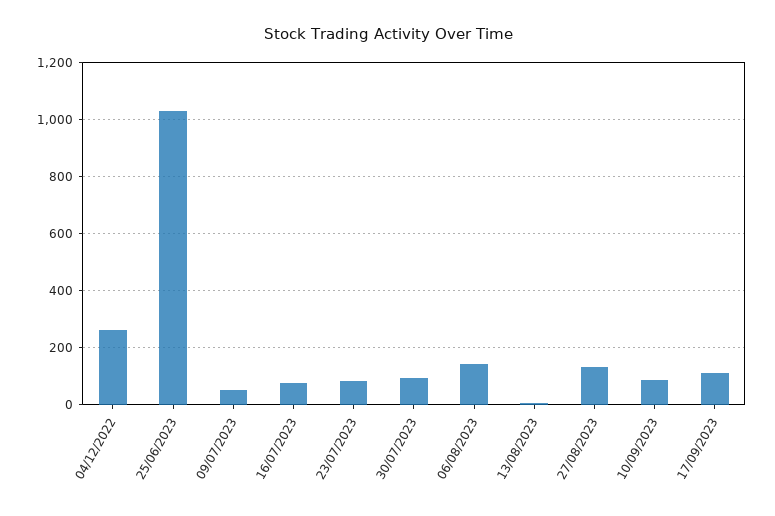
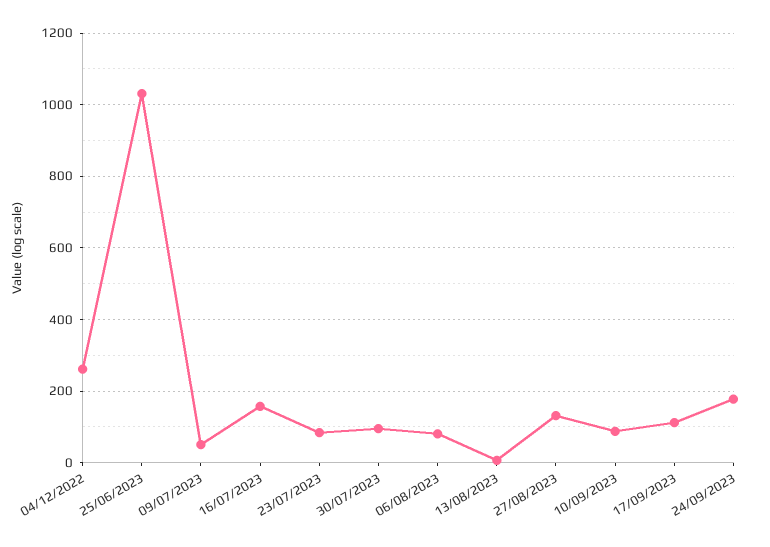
16/07/2023: 75 -> 160
06/08/2023: 150 -> 80
24/09/2023: none -> 180

